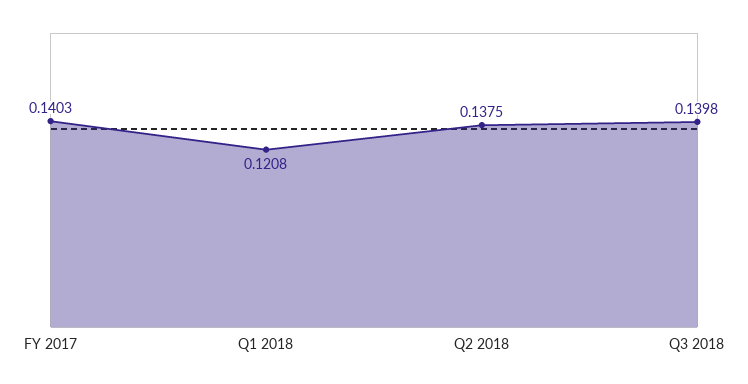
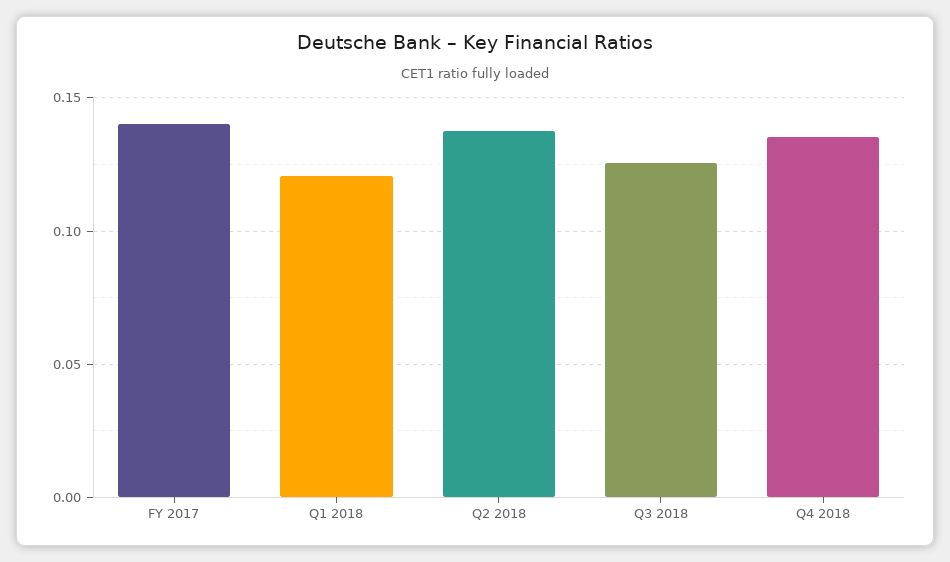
Q3 2018: 0.1398 -> 0.125
Q4 2018: none -> 0.135

